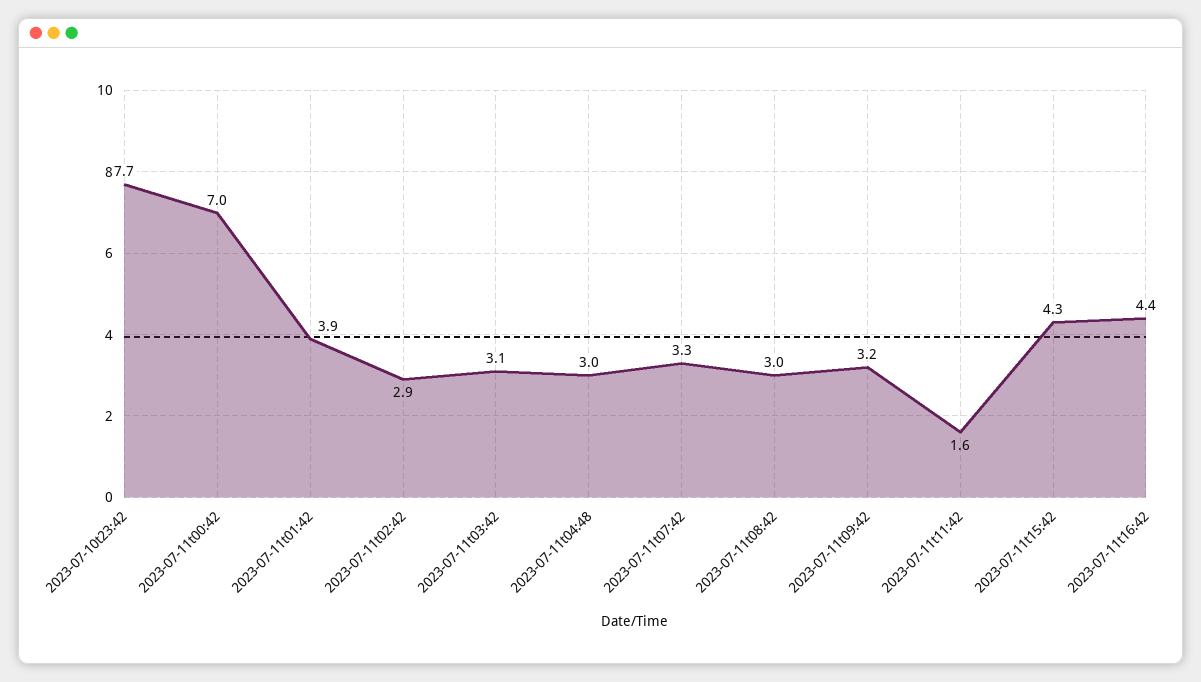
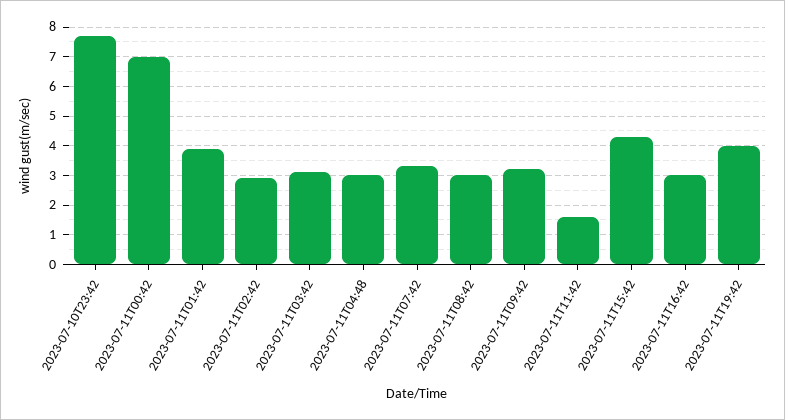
2023-07-11t16:42: 4.4 -> 3
2023-07-11T19:42: none -> 4

